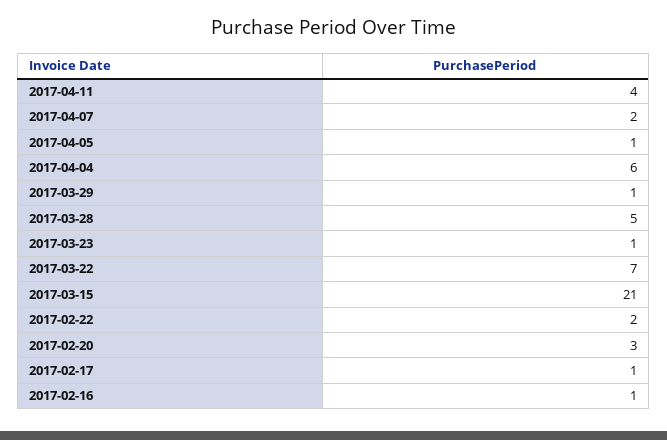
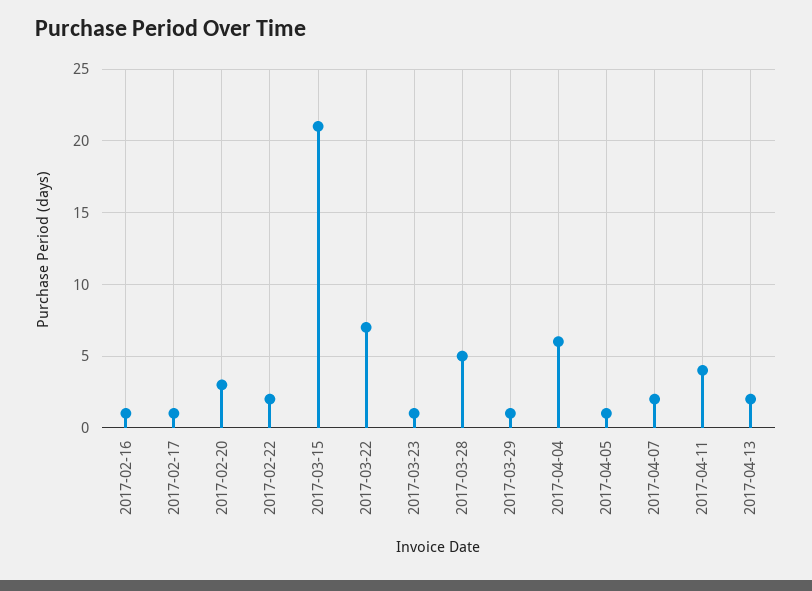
2017-04-13: none -> 2

